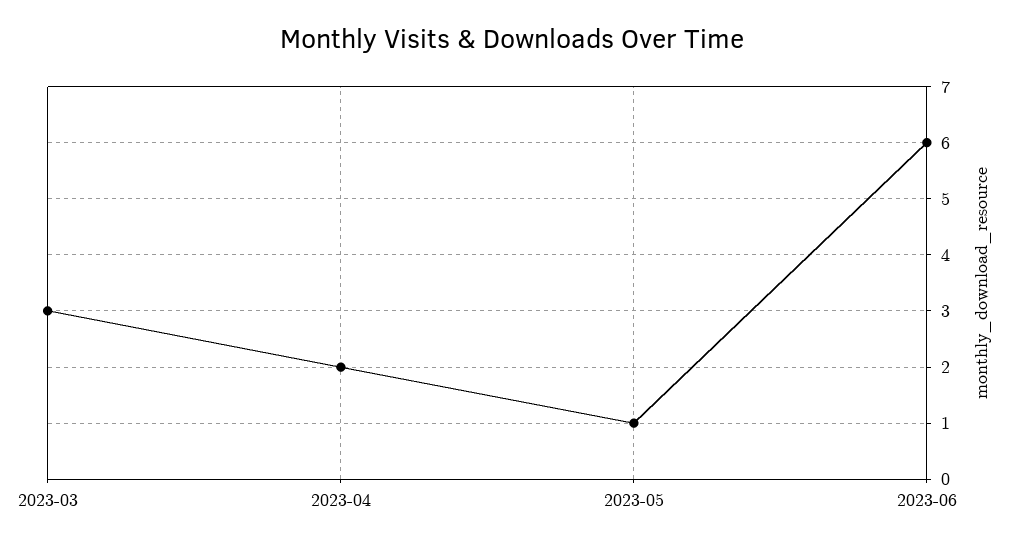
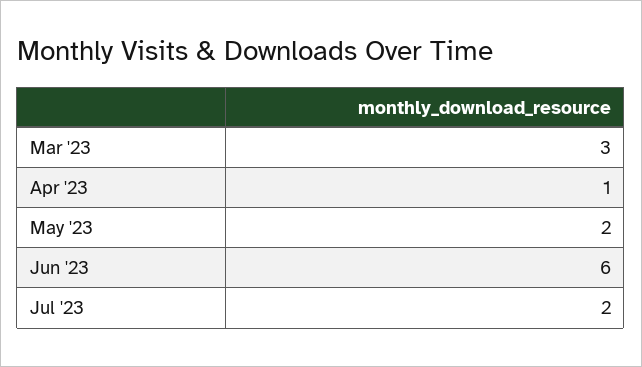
2023-04: 2 -> 1
2023-05: 1 -> 2
Jul '23: none -> 2

